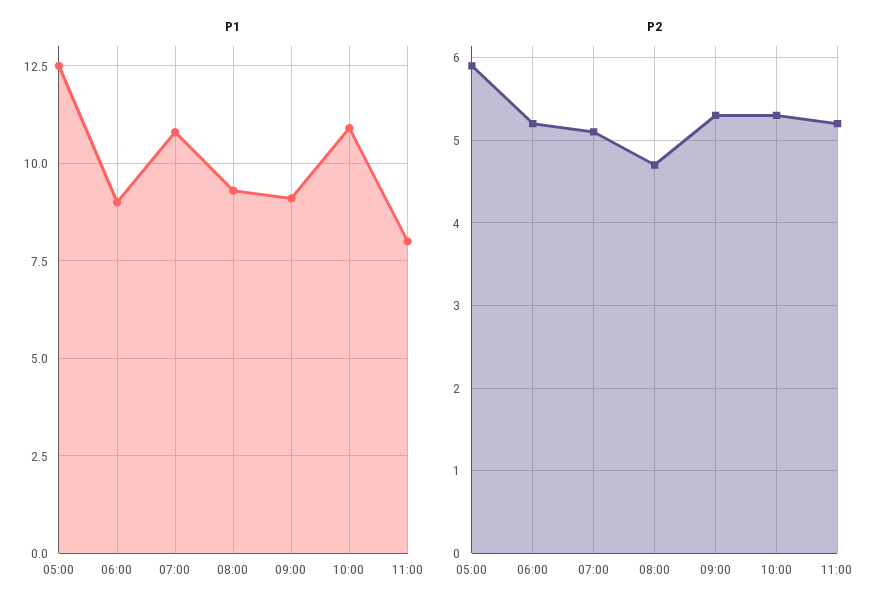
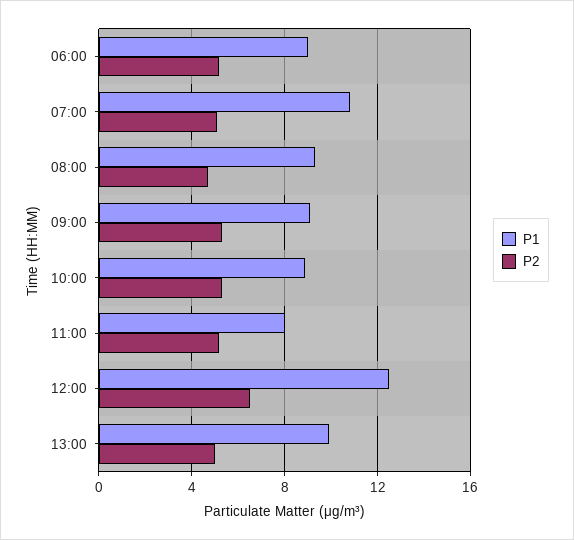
P1, 05:00: 12.5 -> none
P1, 10:00: 11 -> 9
P2, 05:00: 5.9 -> none
P1, 12:00: none -> 12.5
P2, 12:00: none -> 6.5
P1, 13:00: none -> 10
P2, 13:00: none -> 5

